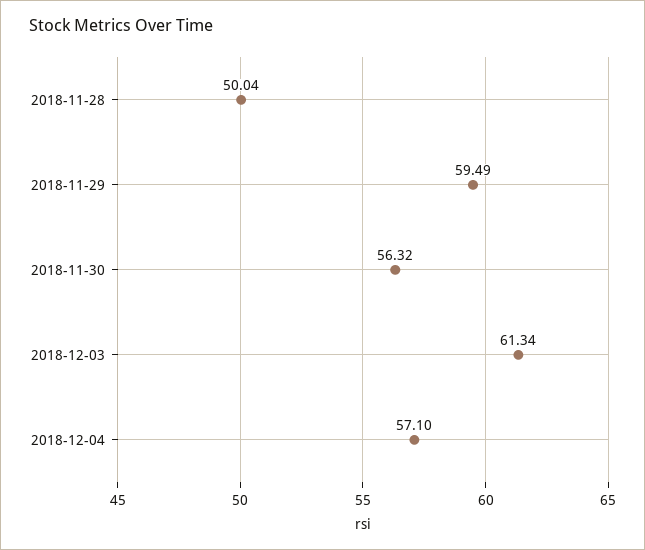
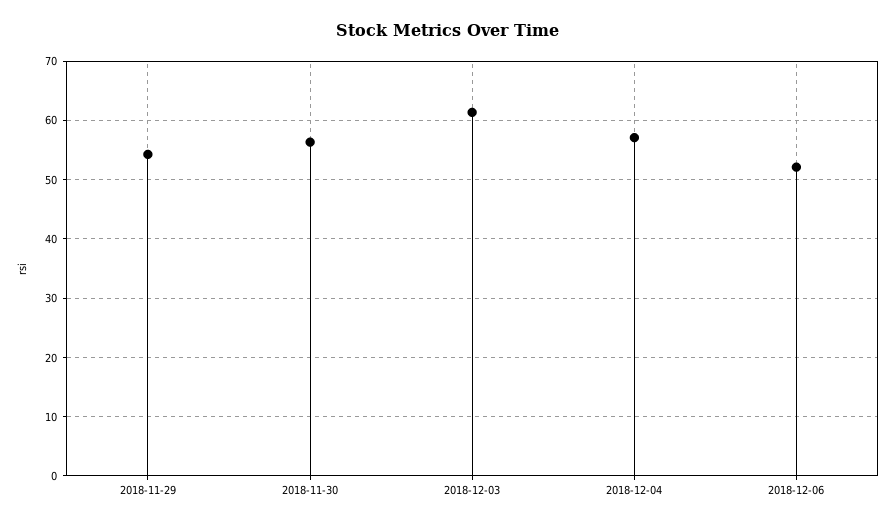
2018-11-28: 50.04 -> none
2018-11-29: 59.49 -> 54
2018-12-06: none -> 52

